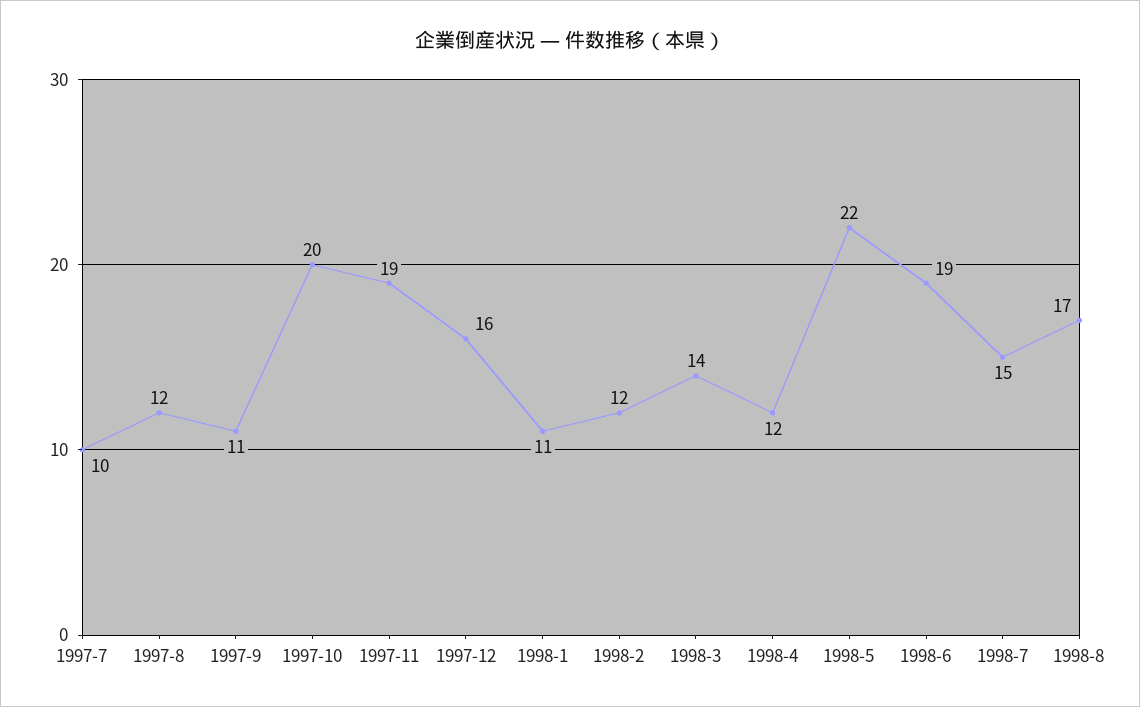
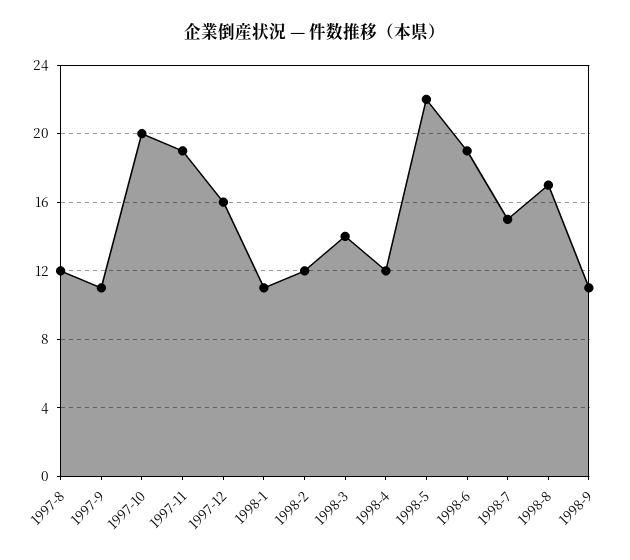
1997-7: 10 -> none
1998-9: none -> 11

